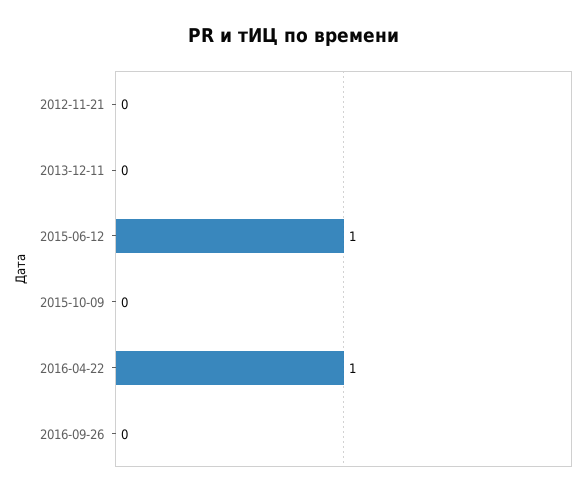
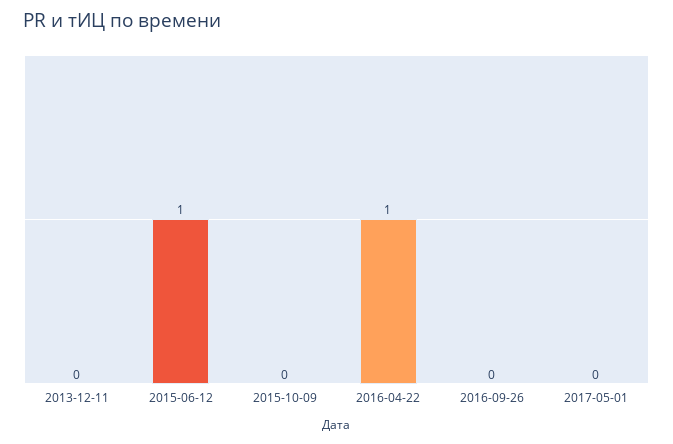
2012-11-21: 0 -> none
2017-05-01: none -> 0

